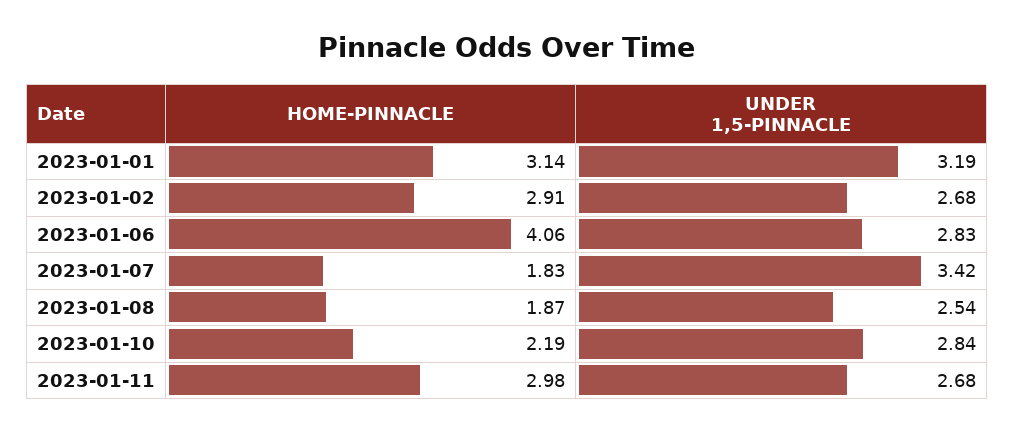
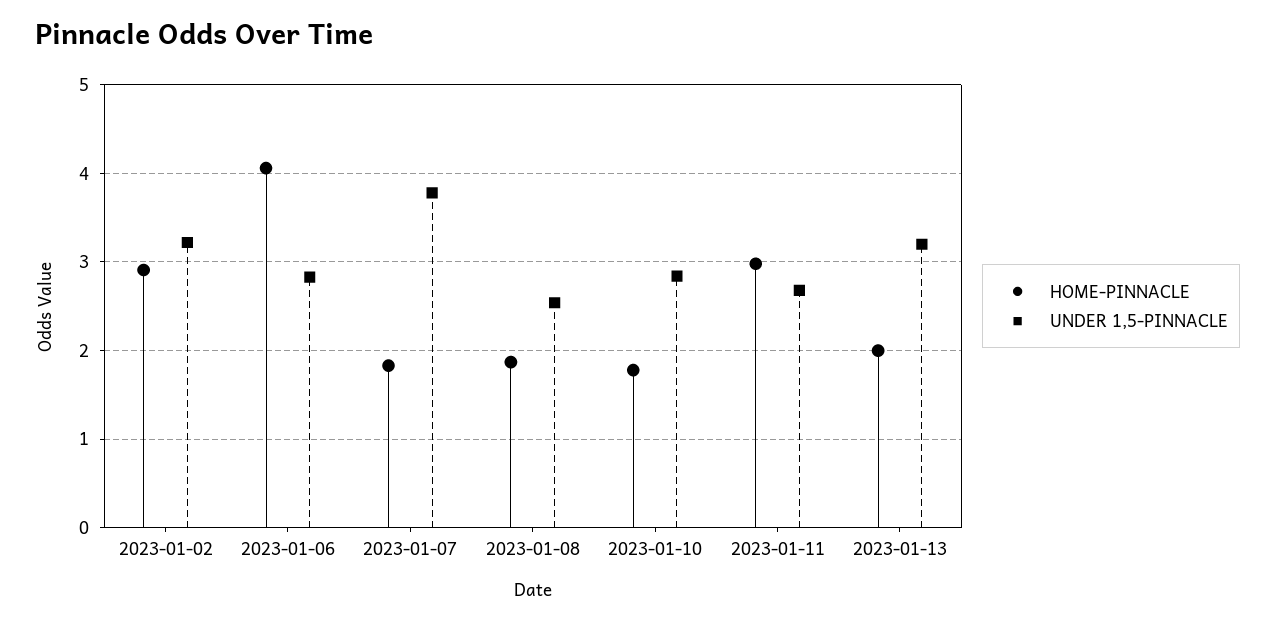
HOME-PINNACLE, 2023-01-01: 3.14 -> none
UNDER 1,5-PINNACLE, 2023-01-01: 3.19 -> none
UNDER 1,5-PINNACLE, 2023-01-02: 2.68 -> 3.2
UNDER 1,5-PINNACLE, 2023-01-07: 3.42 -> 3.8
HOME-PINNACLE, 2023-01-10: 2.19 -> 1.8
HOME-PINNACLE, 2023-01-13: none -> 2
UNDER 1,5-PINNACLE, 2023-01-13: none -> 3.2

